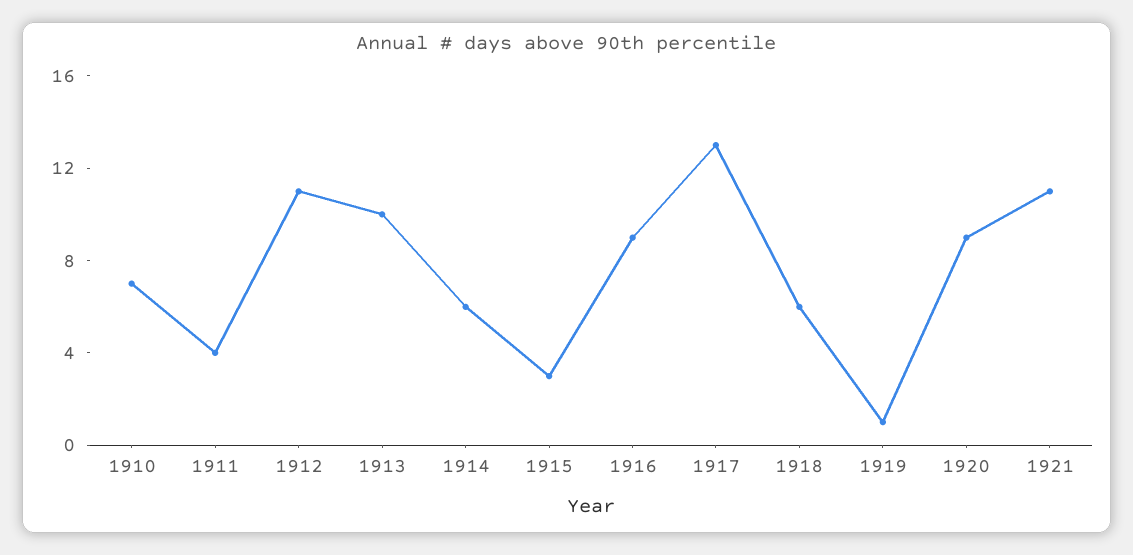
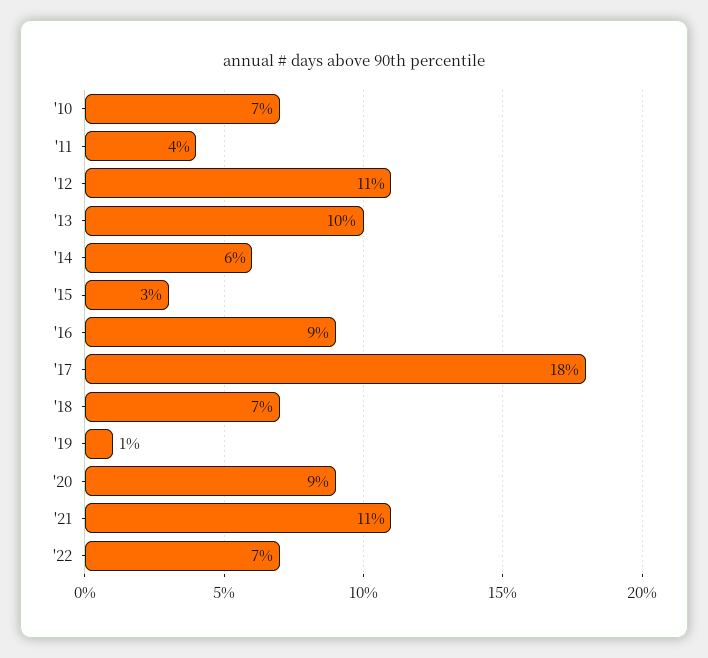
1917: 13 -> 18
1918: 6 -> 7
'22: none -> 7

